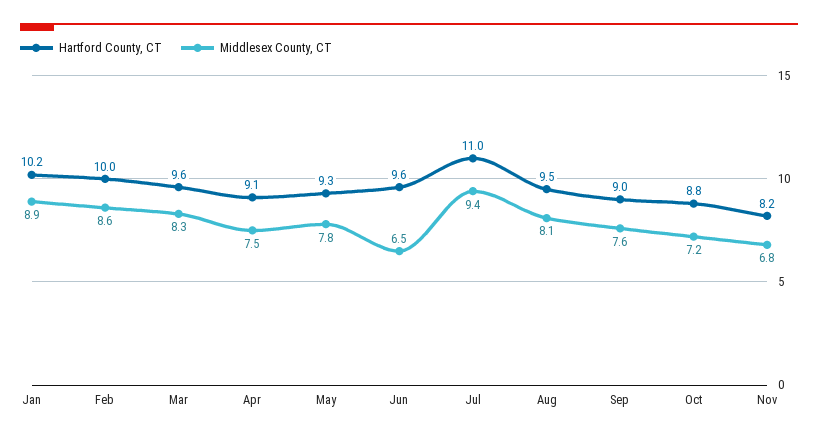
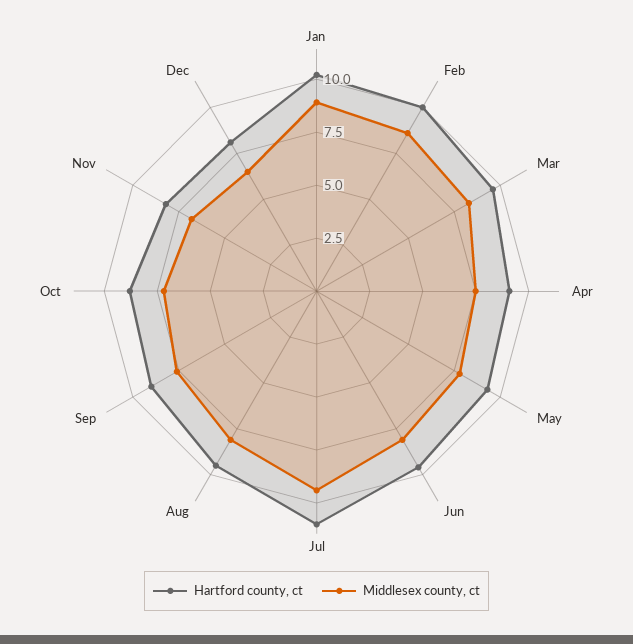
Middlesex County, CT, Jun: 6.5 -> 8
Hartford County, CT, Dec: none -> 8
Middlesex County, CT, Dec: none -> 6.5

